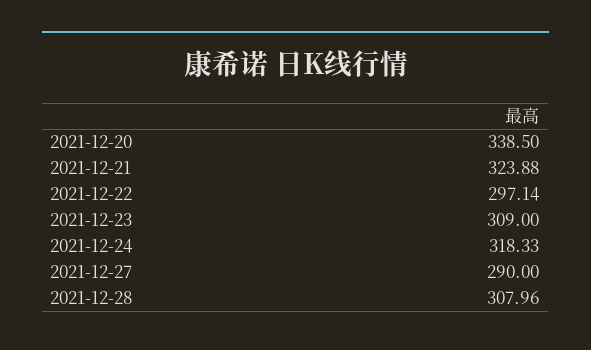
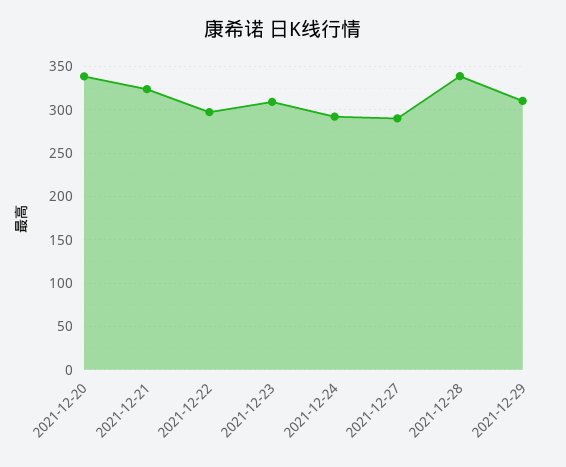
2021-12-24: 318.33 -> 290
2021-12-28: 307.96 -> 340
2021-12-29: none -> 310

